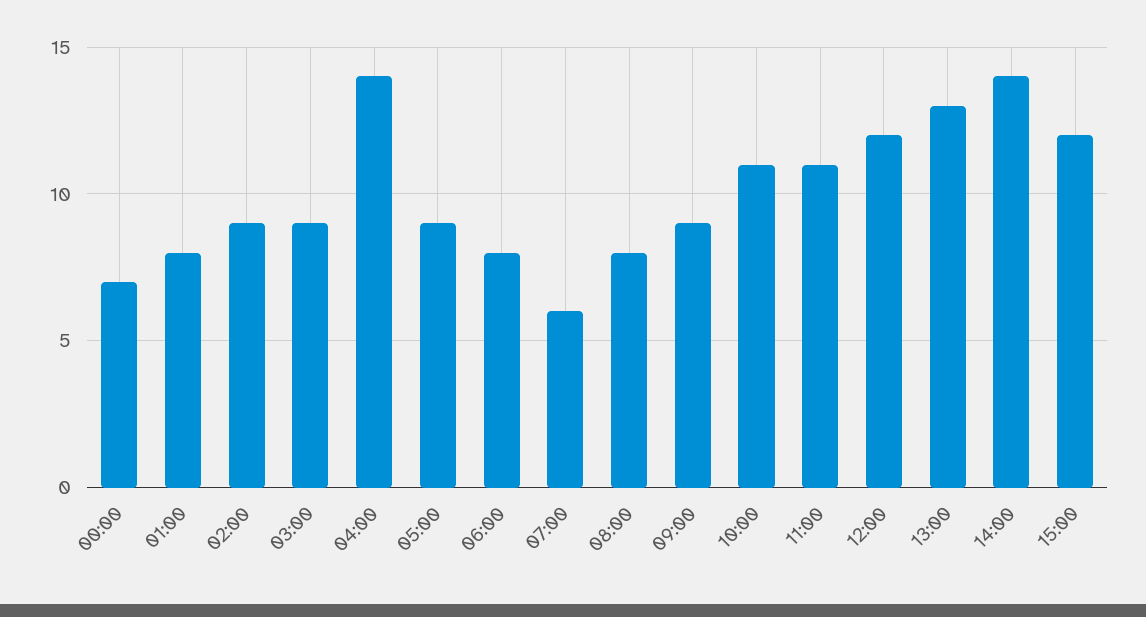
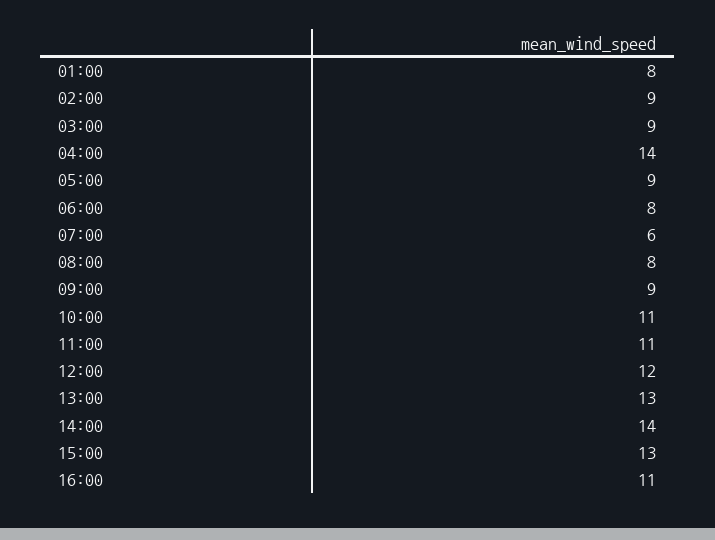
00:00: 7 -> none
15:00: 12 -> 13
16:00: none -> 11

